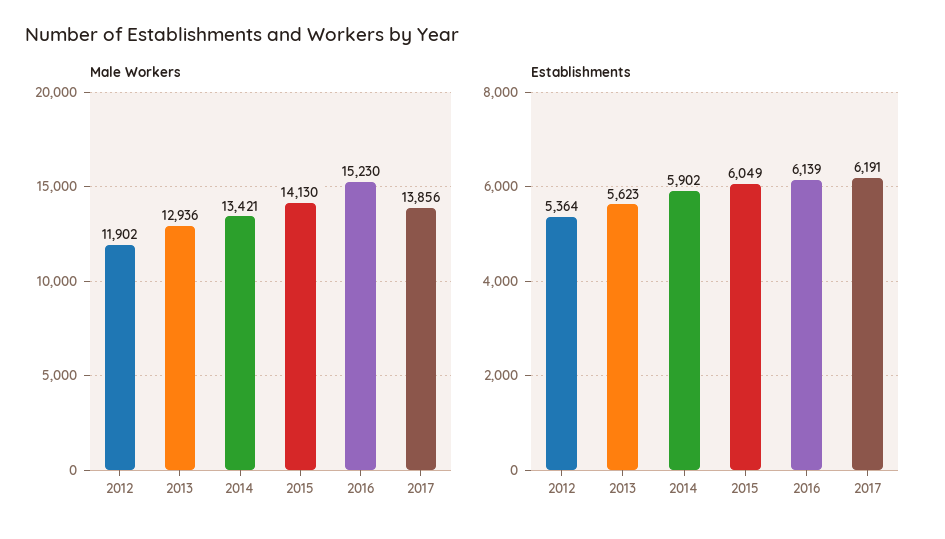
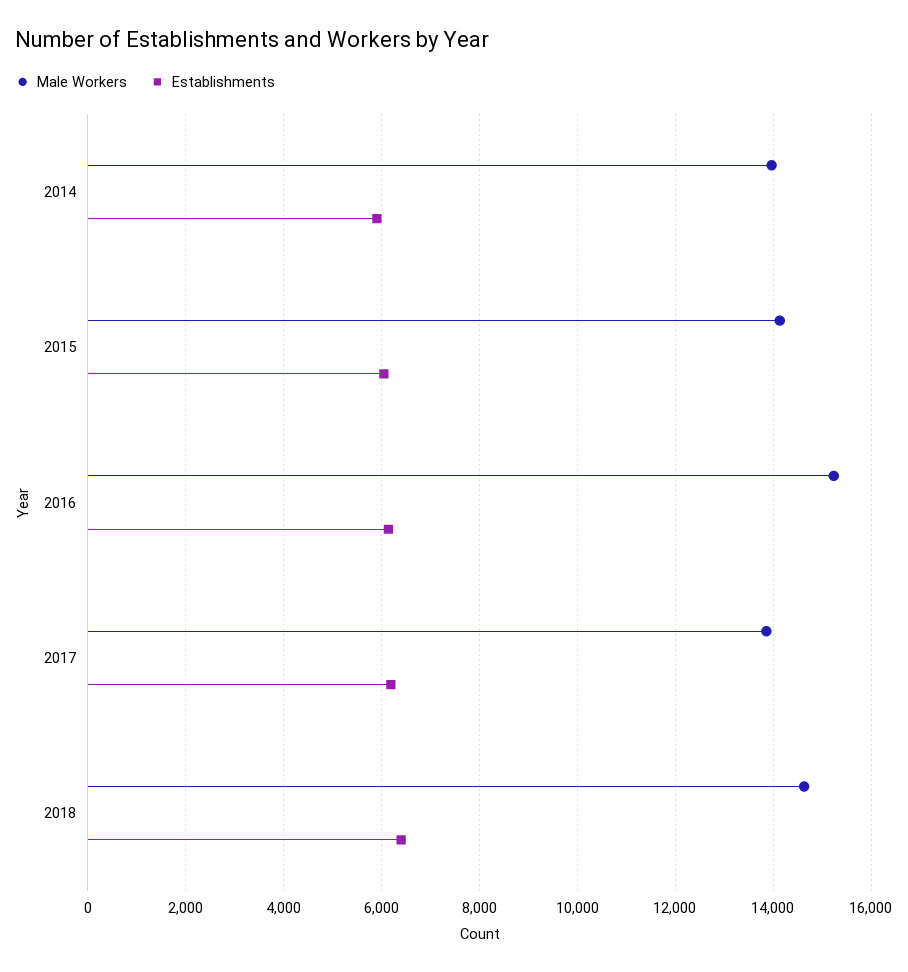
Male Workers, 2012: 11902 -> none
Male Workers, 2013: 12936 -> none
Male Workers, 2014: 13421 -> 14000
Establishments, 2012: 5364 -> none
Establishments, 2013: 5623 -> none
Male Workers, 2018: none -> 14600
Establishments, 2018: none -> 6400

